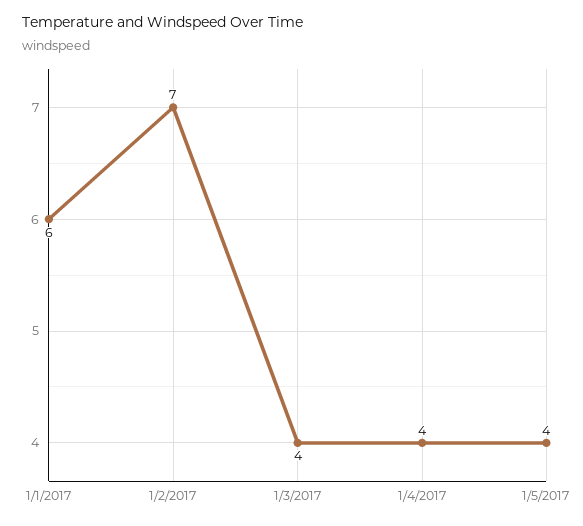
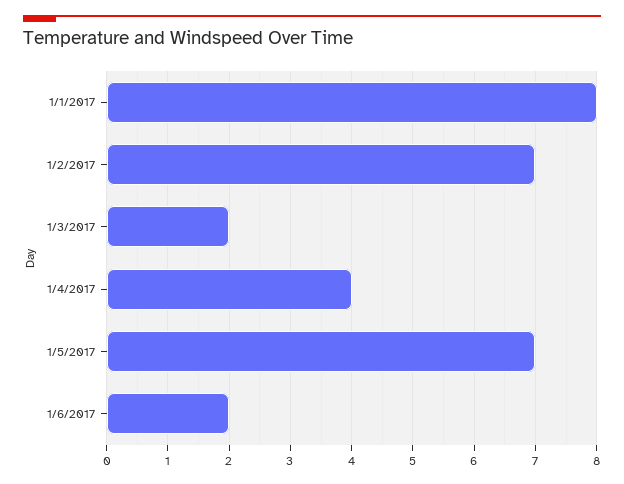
1/1/2017: 6 -> 8
1/3/2017: 4 -> 2
1/5/2017: 4 -> 7
1/6/2017: none -> 2

